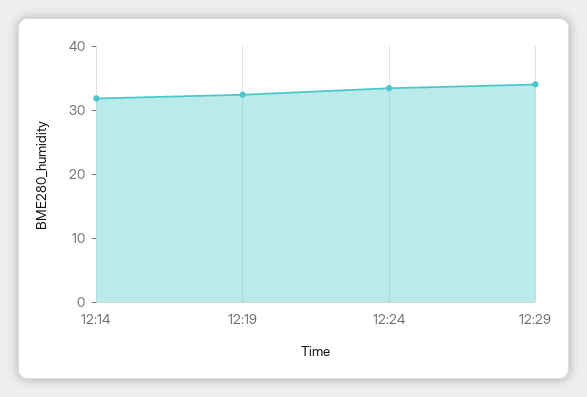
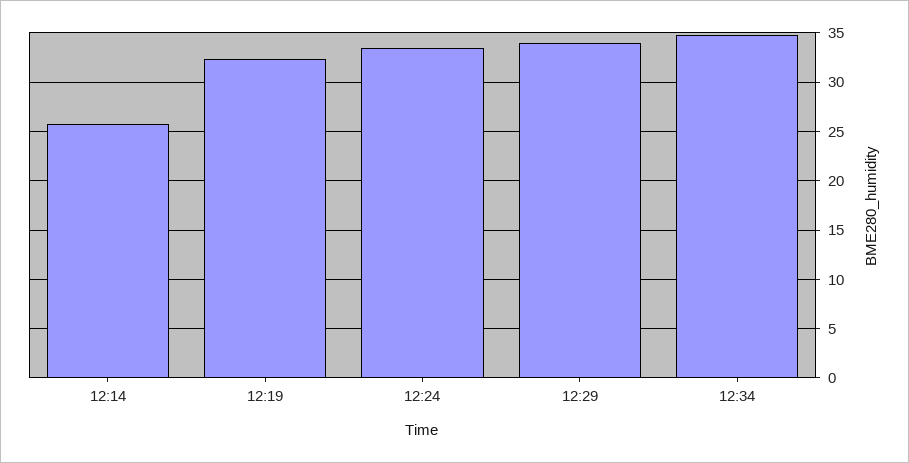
12:14: 32 -> 26
12:34: none -> 35

